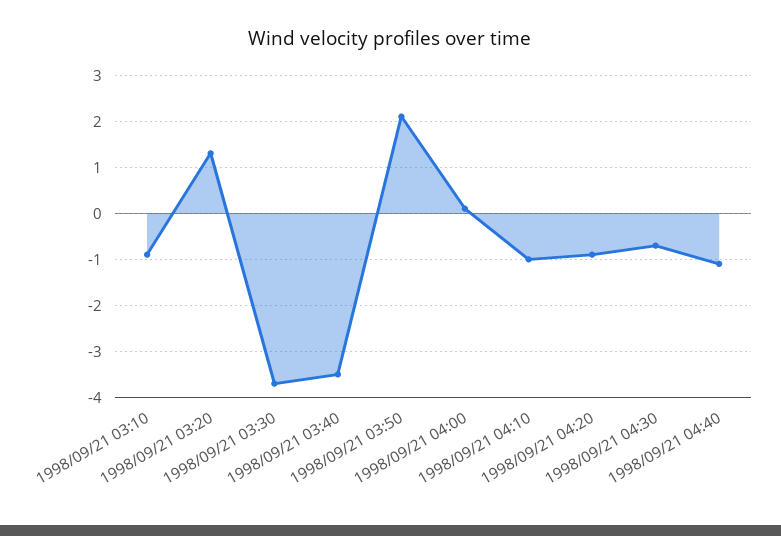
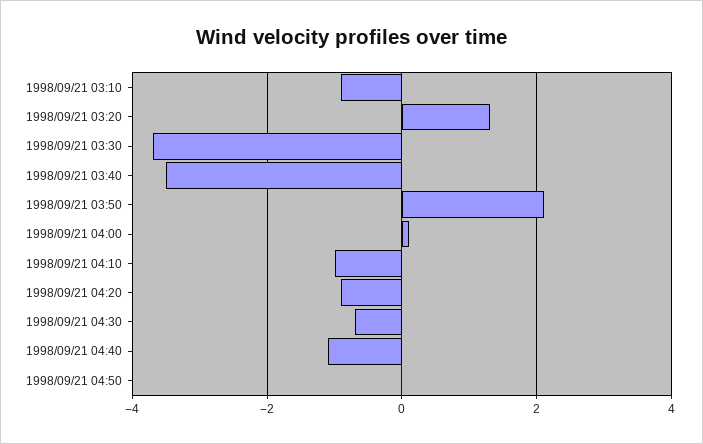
1998/09/21 04:50: none -> 0

